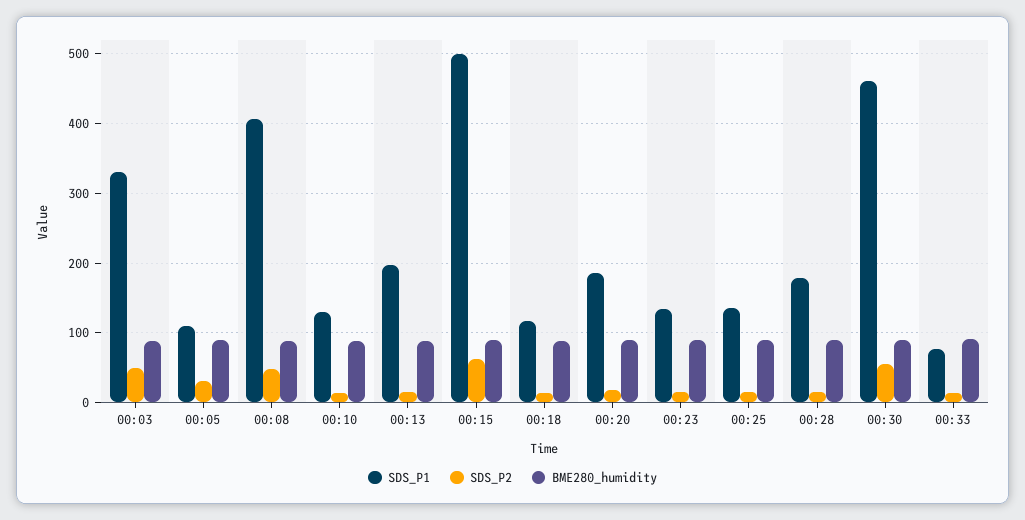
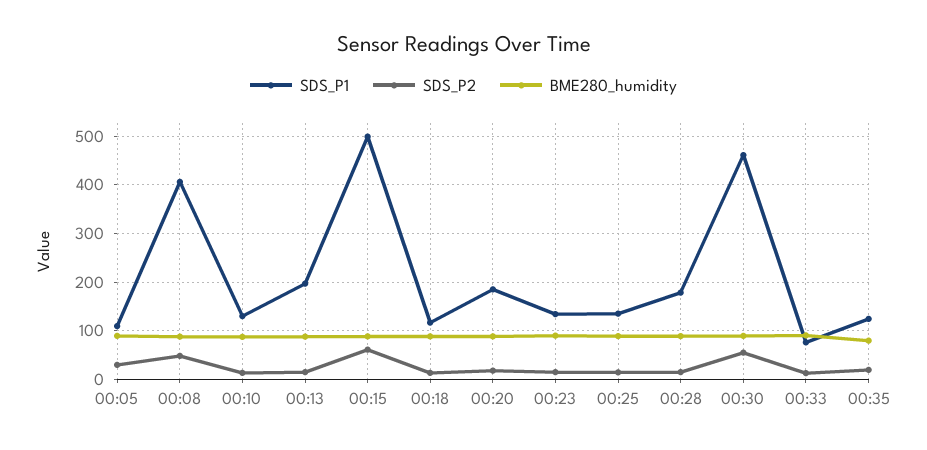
SDS_P1, 00:03: 330 -> none
SDS_P2, 00:03: 50 -> none
BME280_humidity, 00:03: 90 -> none
SDS_P1, 00:35: none -> 120
SDS_P2, 00:35: none -> 20
BME280_humidity, 00:35: none -> 80

